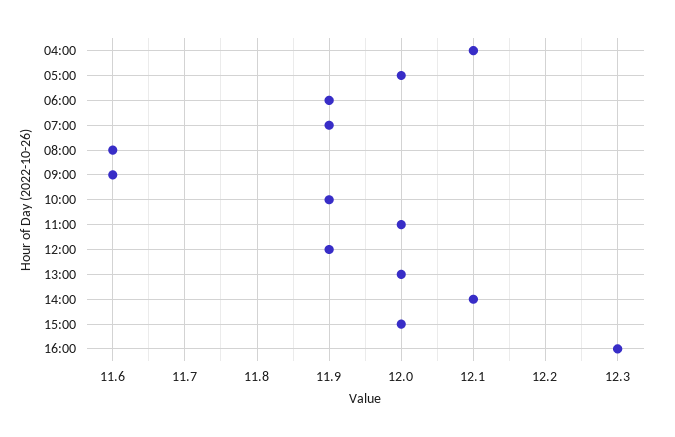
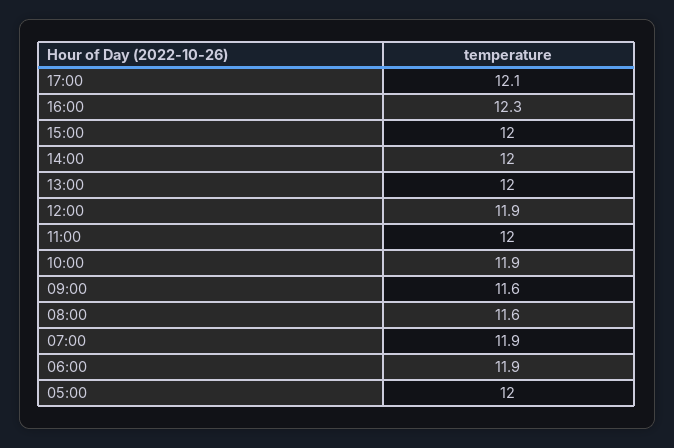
04:00: 12.1 -> none
14:00: 12.1 -> 12
17:00: none -> 12.1

